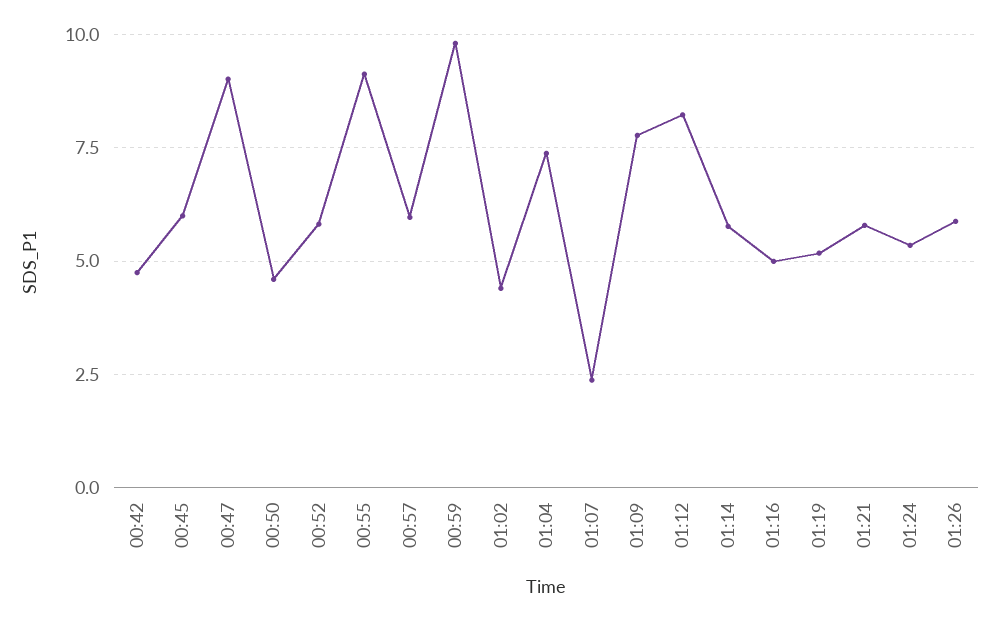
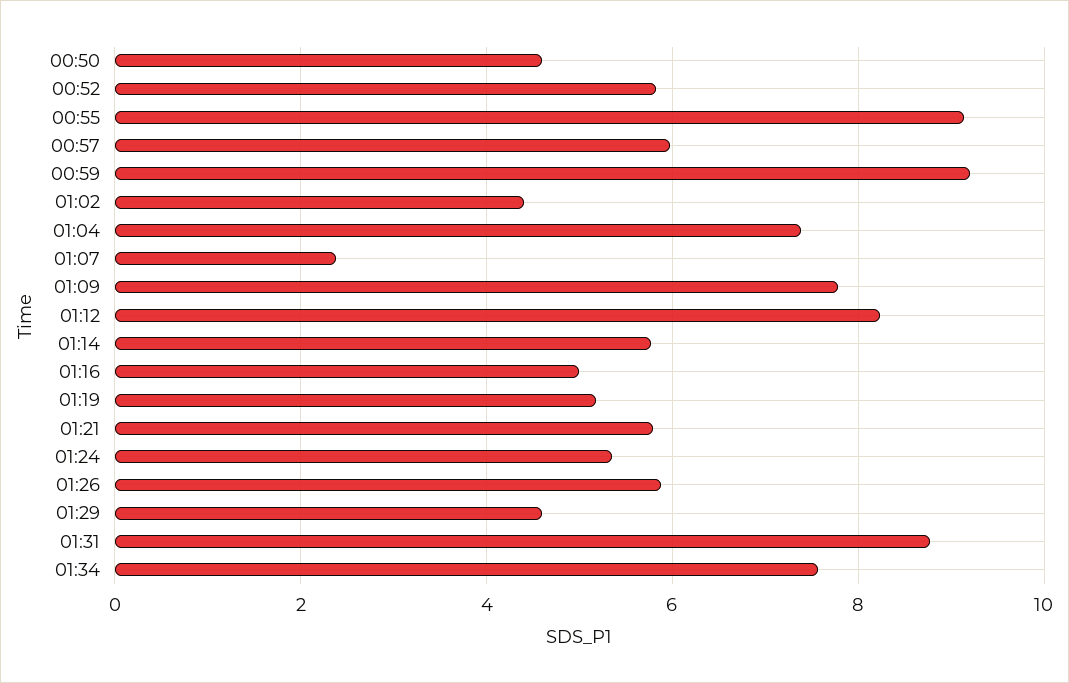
00:42: 4.75 -> none
00:45: 6 -> none
00:47: 9 -> none
00:59: 9.75 -> 9.2
01:29: none -> 4.6
01:31: none -> 8.8
01:34: none -> 7.6

